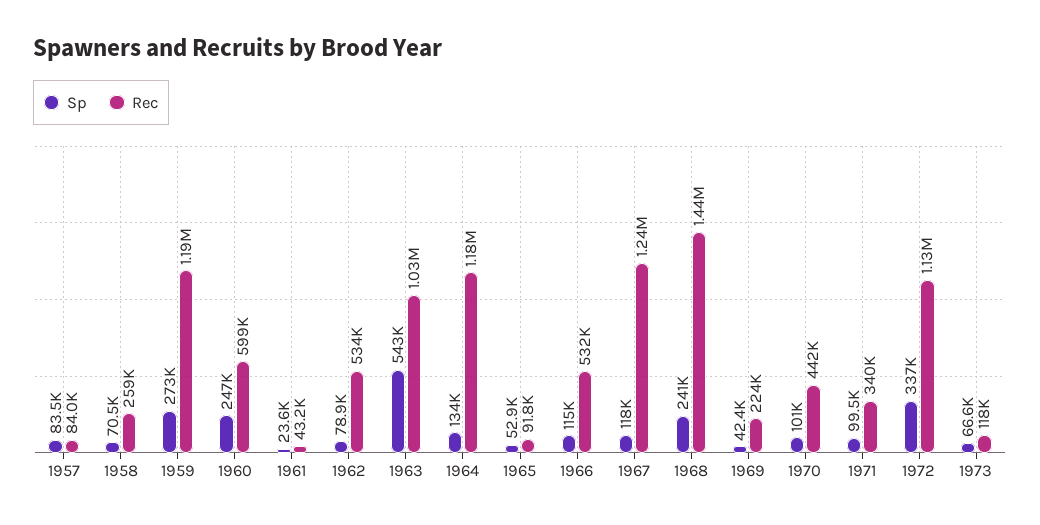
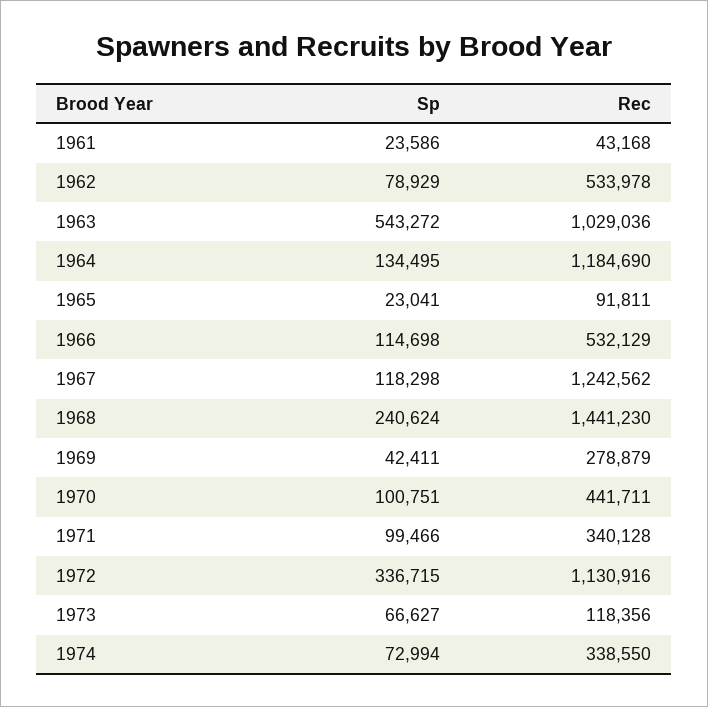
Sp, 1957: 83500 -> none
Rec, 1957: 84000 -> none
Sp, 1958: 70500 -> none
Rec, 1958: 259000 -> none
Sp, 1959: 273000 -> none
Rec, 1959: 1190000 -> none
Sp, 1960: 247000 -> none
Rec, 1960: 599000 -> none
Sp, 1965: 52900 -> 23041
Rec, 1969: 224000 -> 278879
Sp, 1974: none -> 72994
Rec, 1974: none -> 338550

